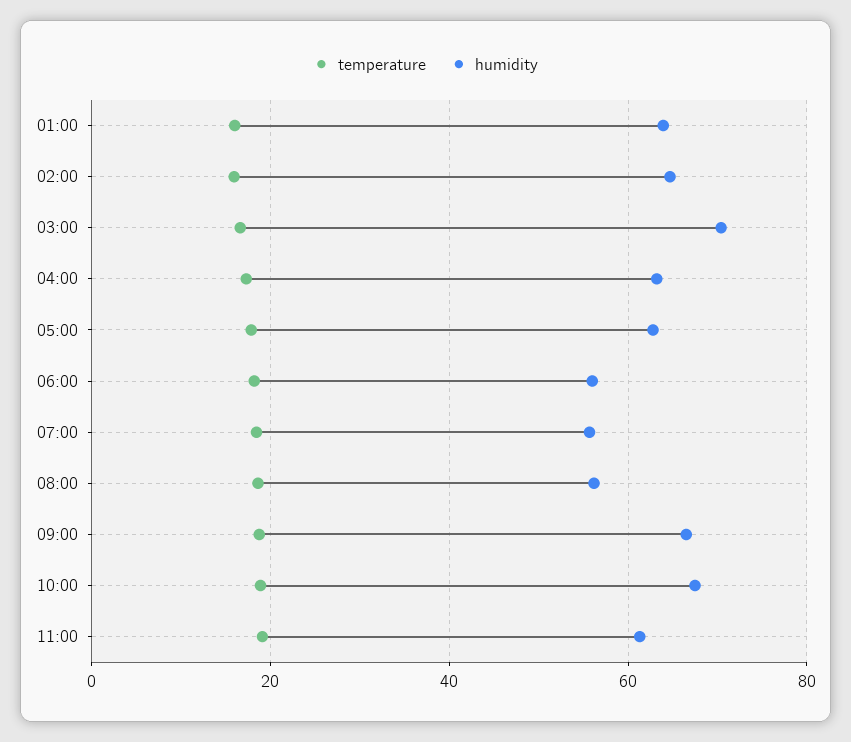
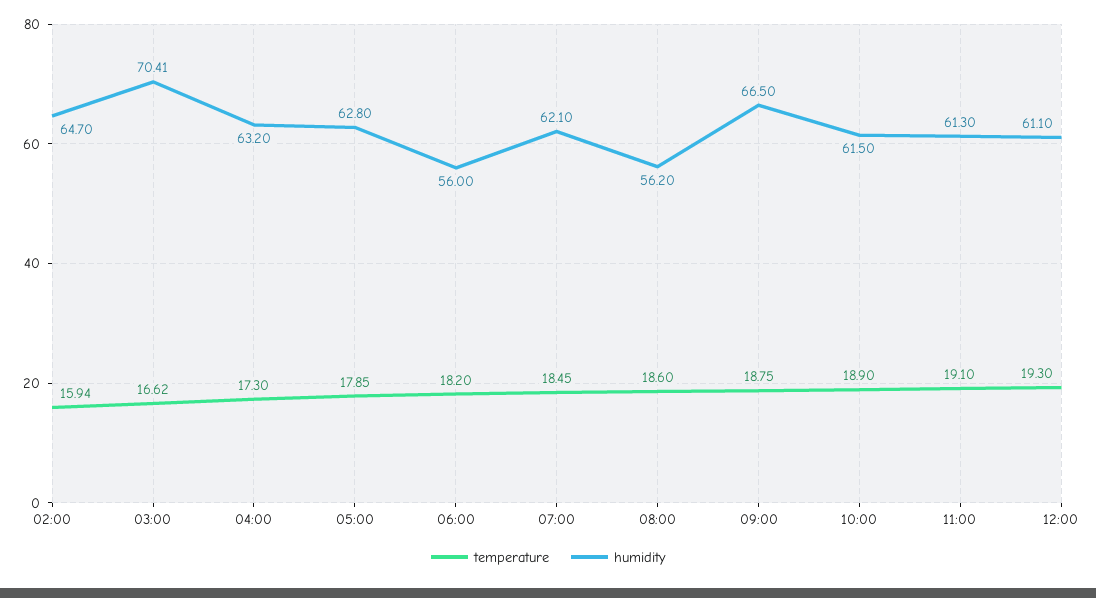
temperature, 01:00: 16 -> none
humidity, 01:00: 64 -> none
humidity, 07:00: 56 -> 62.1
humidity, 10:00: 68 -> 61.5
temperature, 12:00: none -> 19.3
humidity, 12:00: none -> 61.1

